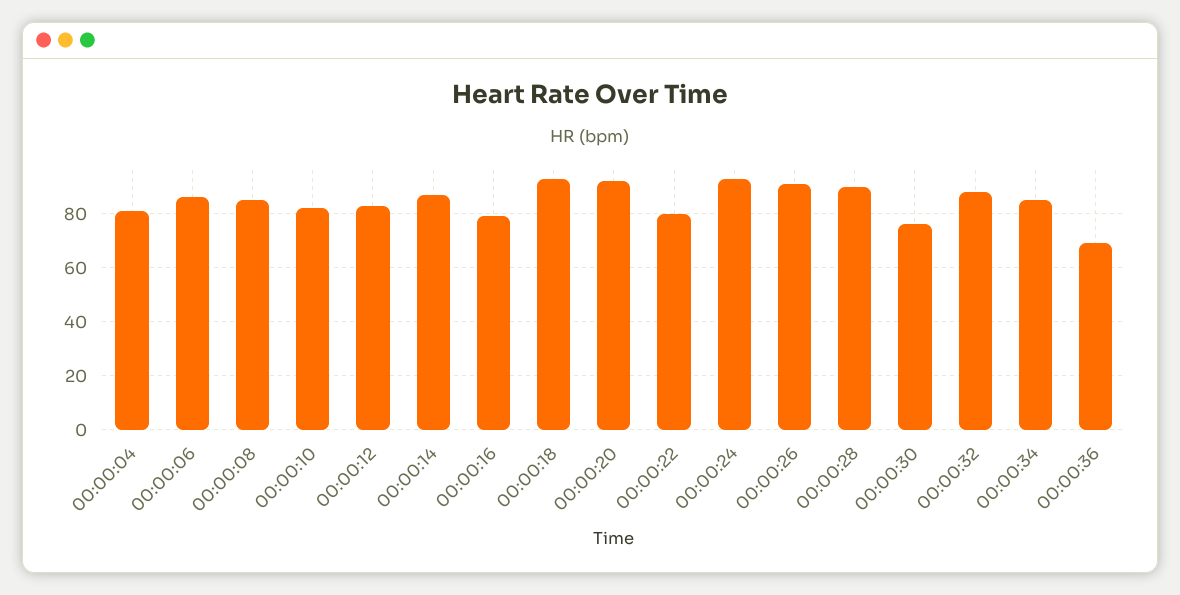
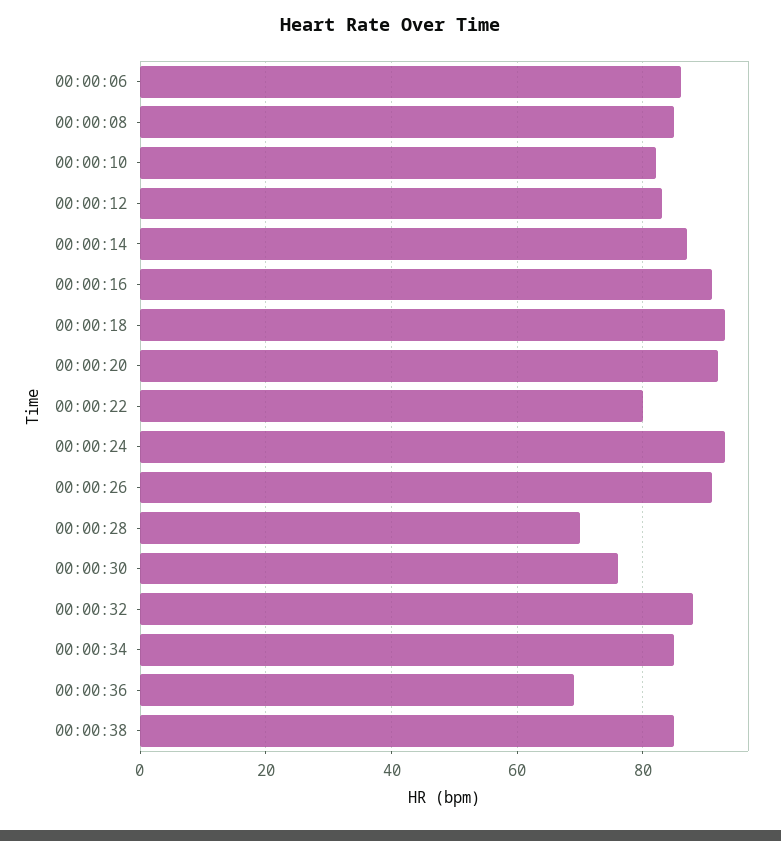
00:00:04: 80 -> none
00:00:16: 80 -> 90
00:00:28: 90 -> 70
00:00:38: none -> 85

